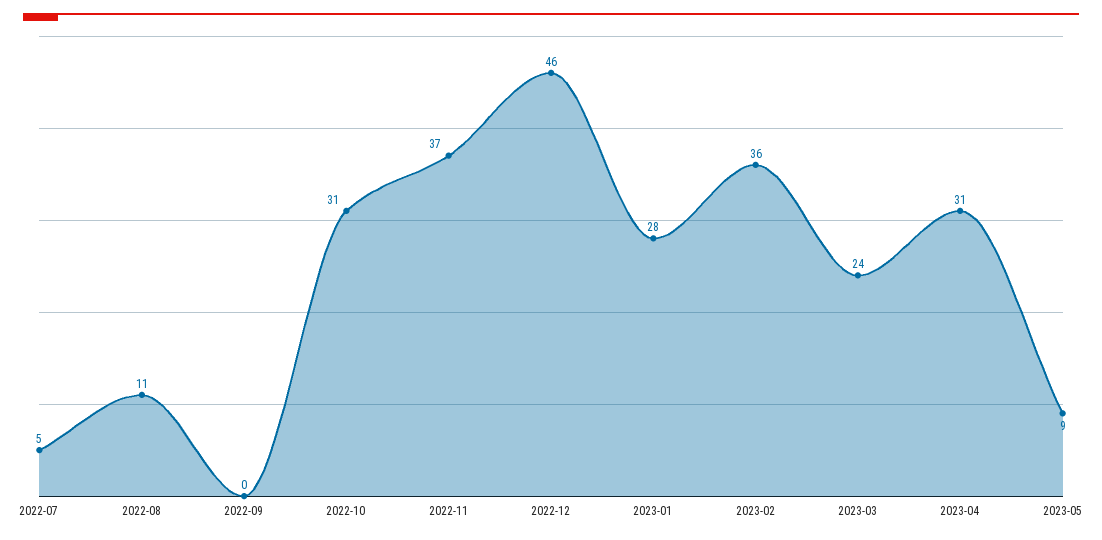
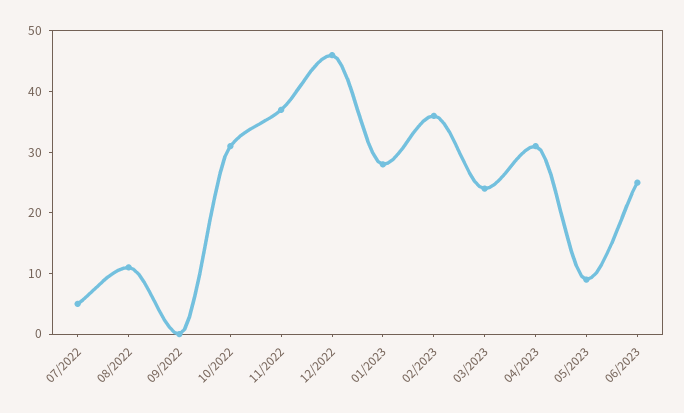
06/2023: none -> 25

